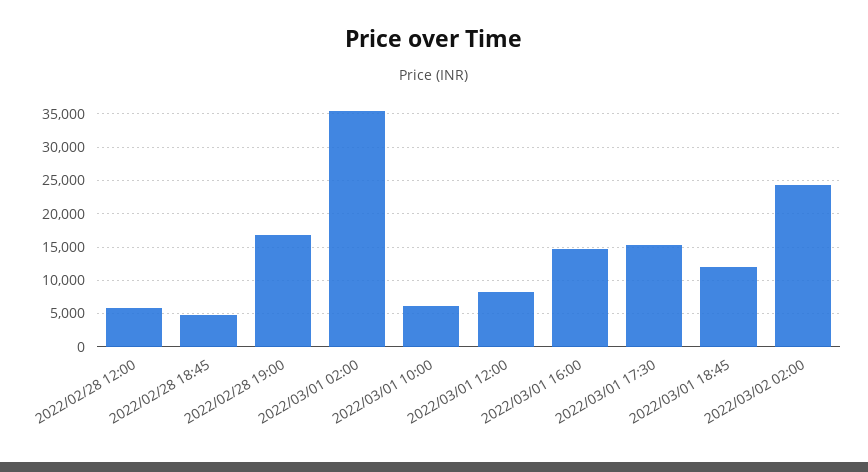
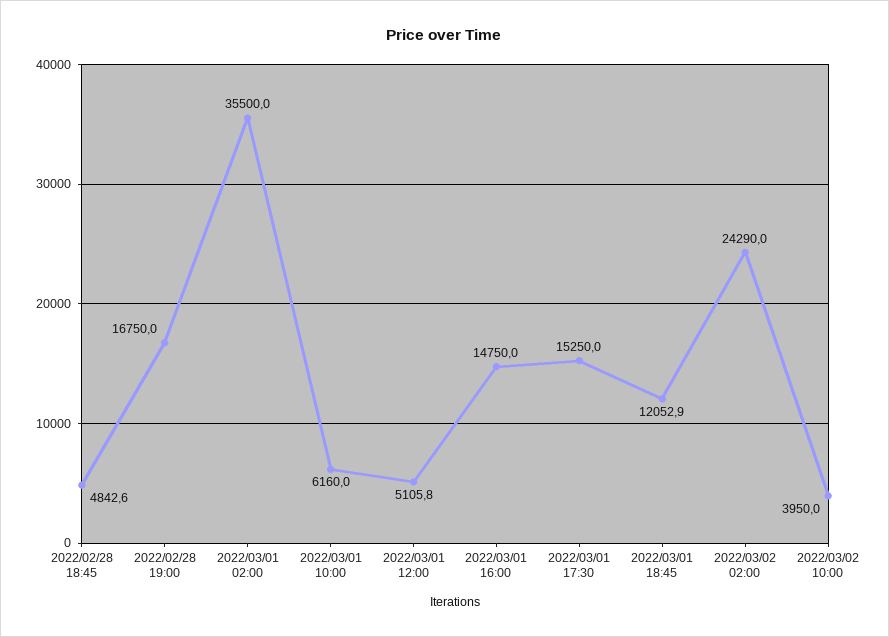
2022/02/28 12:00: 6000 -> none
2022/03/01 12:00: 8000 -> 5105.8
2022/03/02 10:00: none -> 3950

